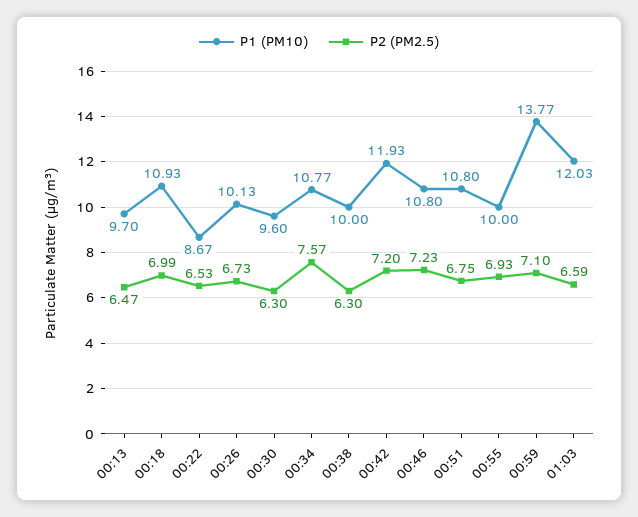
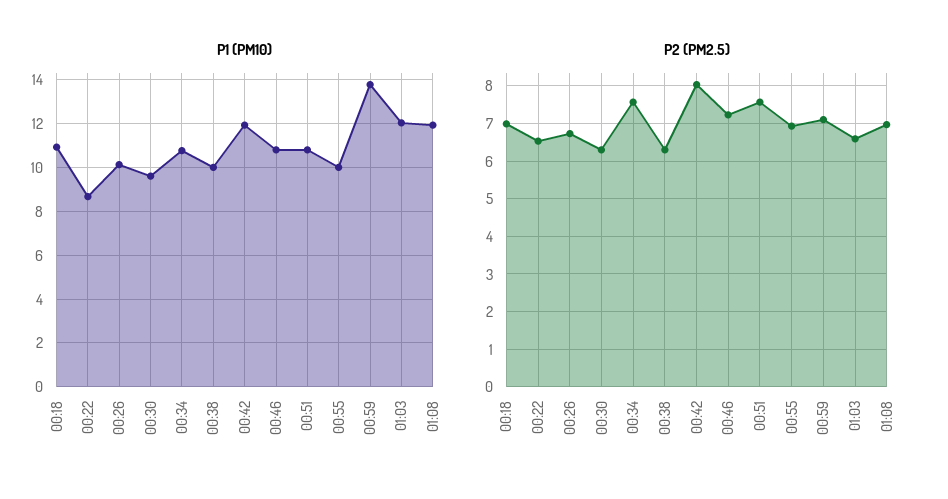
P1 (PM10), 00:13: 9.7 -> none
P2 (PM2.5), 00:13: 6.47 -> none
P2 (PM2.5), 00:42: 7.2 -> 8
P2 (PM2.5), 00:51: 6.75 -> 7.6
P1 (PM10), 01:08: none -> 12
P2 (PM2.5), 01:08: none -> 7

